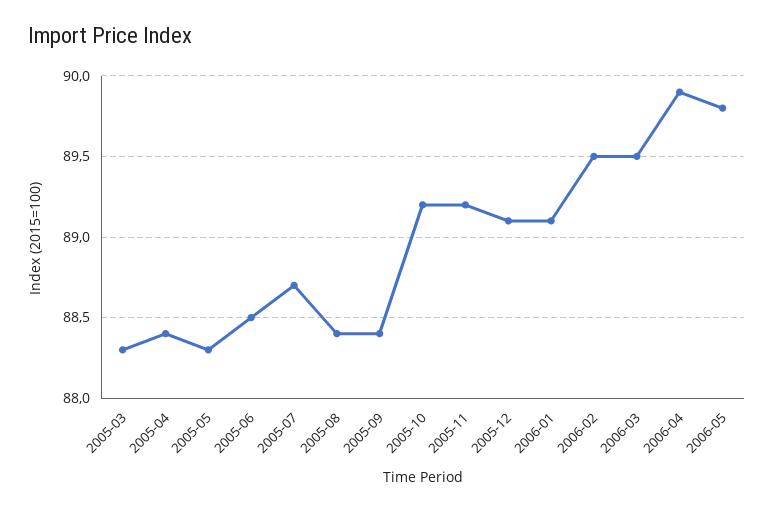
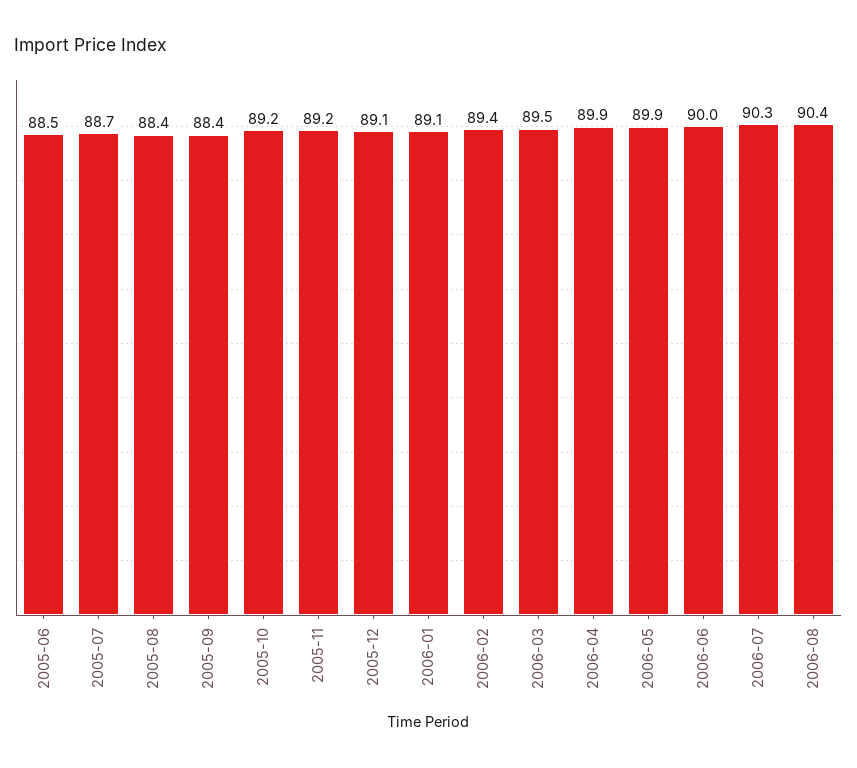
2005-03: 88.3 -> none
2005-04: 88.4 -> none
2005-05: 88.3 -> none
2006-02: 89.5 -> 89.4
2006-05: 89.8 -> 89.9
2006-06: none -> 90
2006-07: none -> 90.3
2006-08: none -> 90.4

